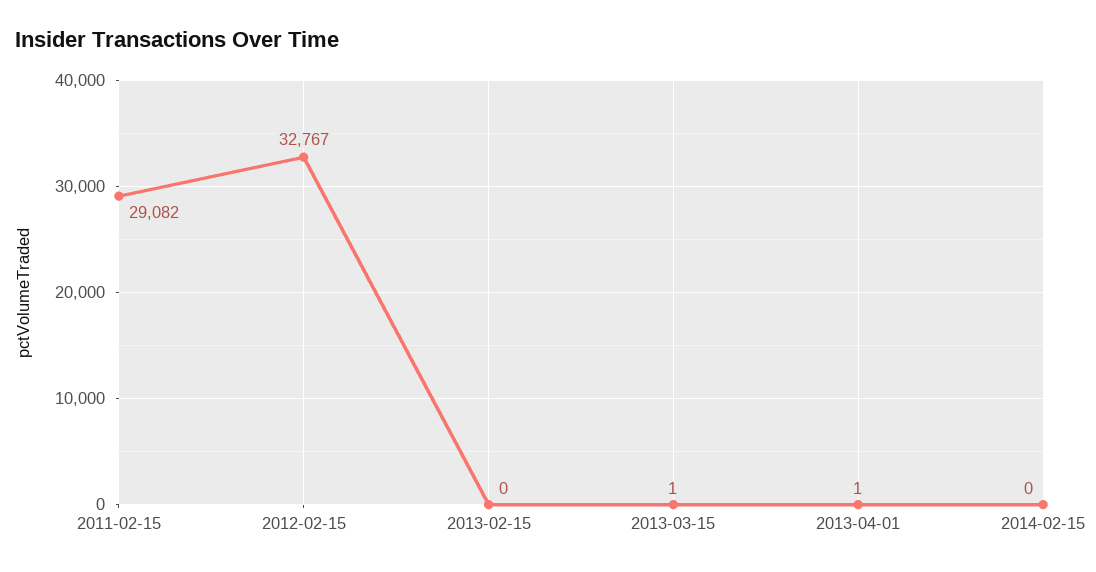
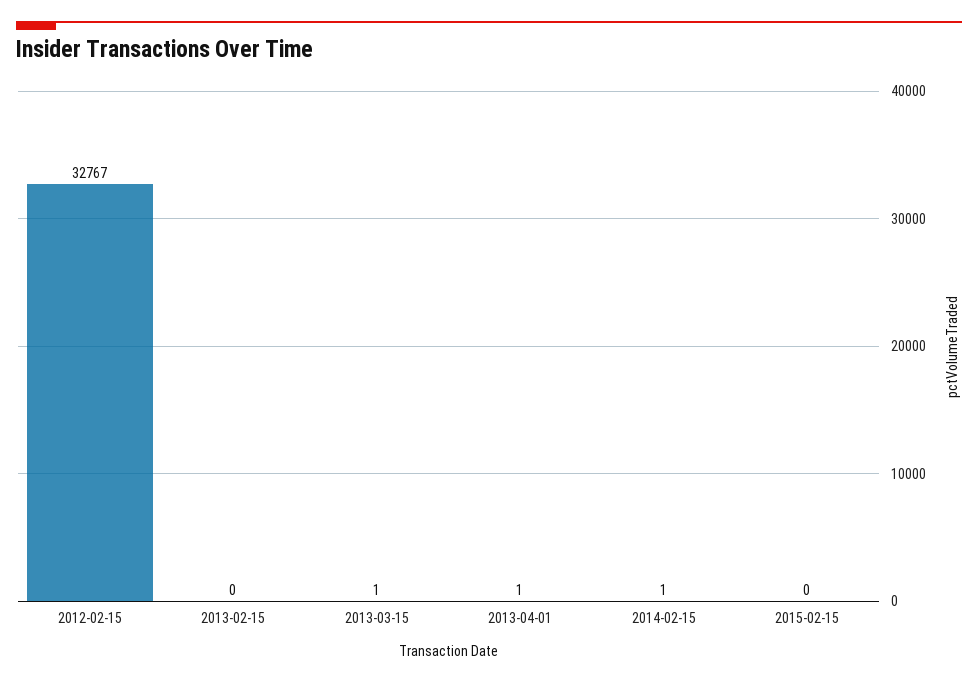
2011-02-15: 29082 -> none
2014-02-15: 0 -> 1
2015-02-15: none -> 0

